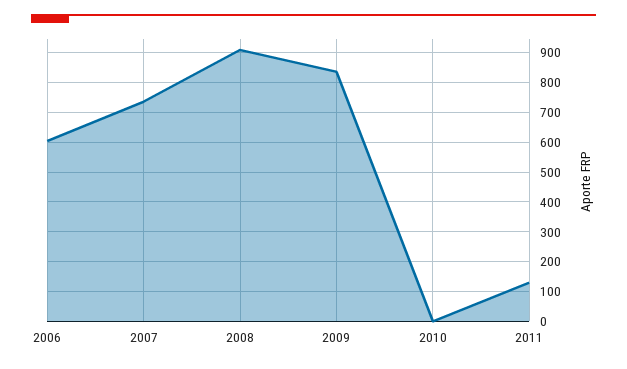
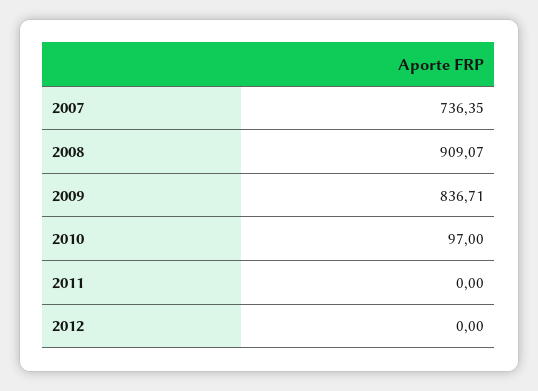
2006: 600 -> none
2010: 0 -> 97
2011: 125 -> 0
2012: none -> 0

